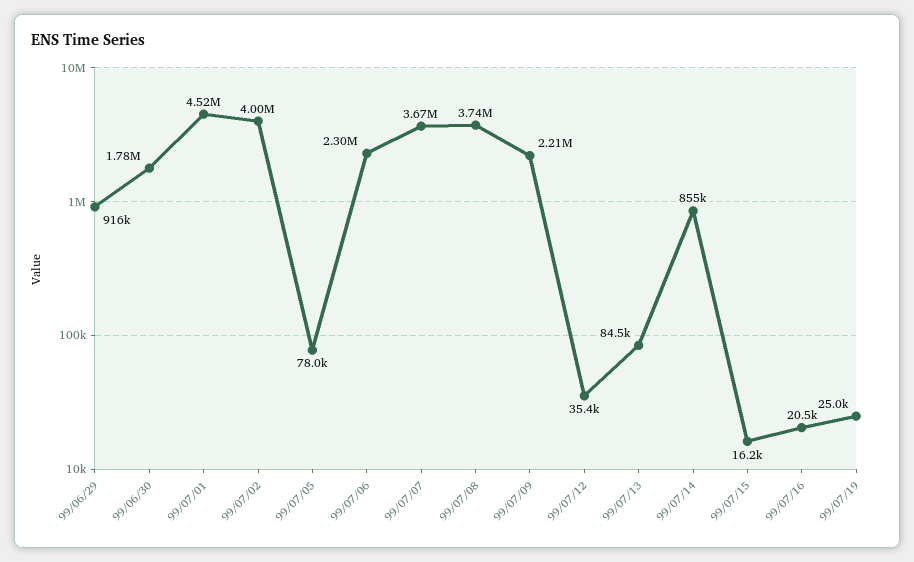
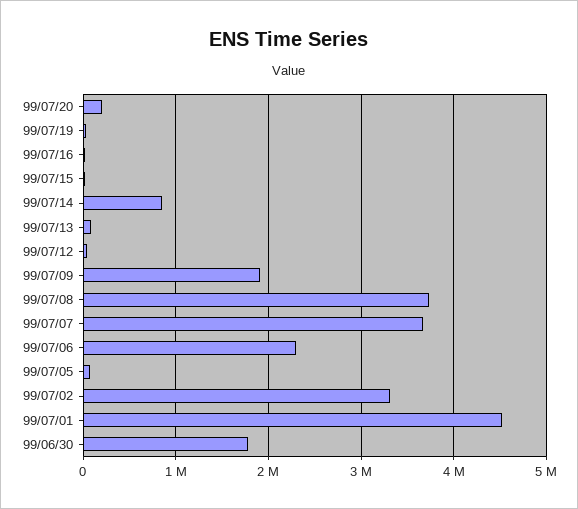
99/06/29: 916000 -> none
99/07/02: 4000000 -> 3300000
99/07/09: 2210000 -> 1900000
99/07/20: none -> 200000

